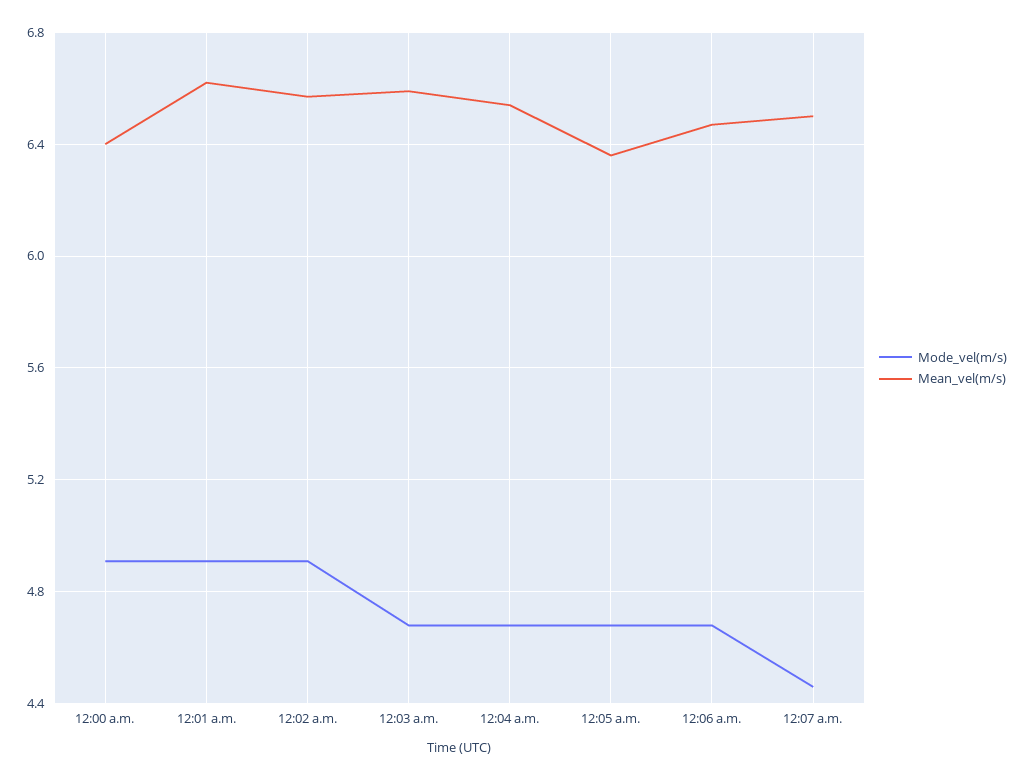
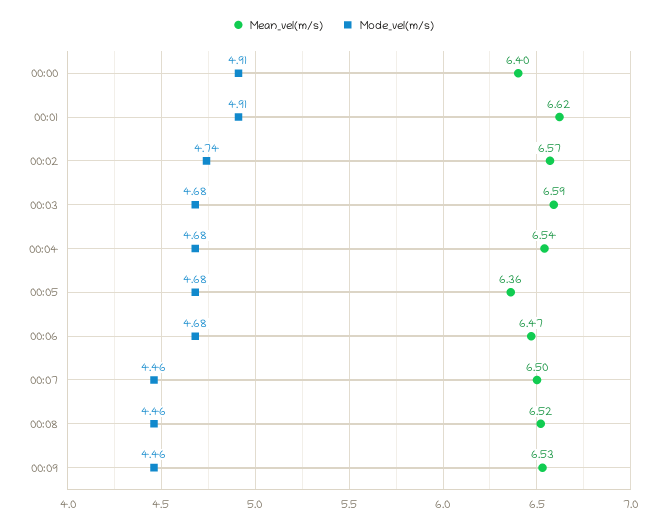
Mode_vel(m/s), 12:02 a.m.: 4.9 -> 4.74
Mean_vel(m/s), 00:08: none -> 6.52
Mode_vel(m/s), 00:08: none -> 4.46
Mean_vel(m/s), 00:09: none -> 6.53
Mode_vel(m/s), 00:09: none -> 4.46

